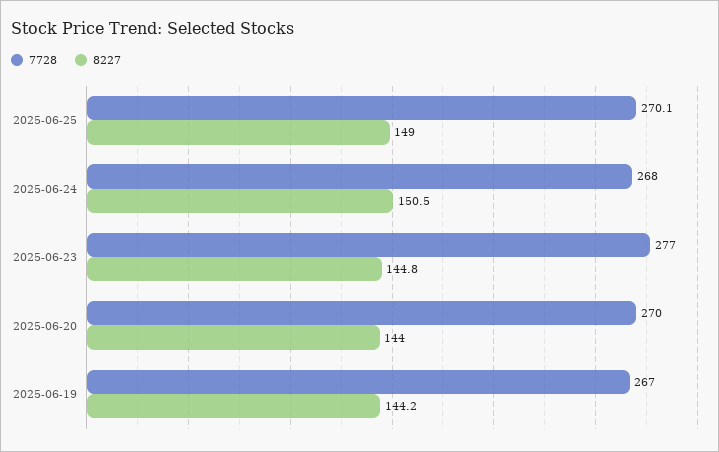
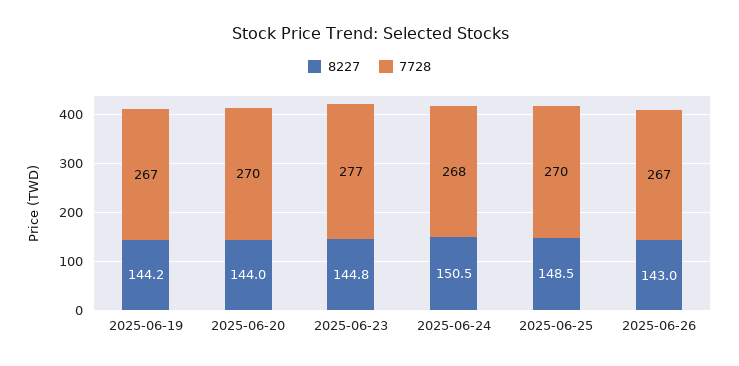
7728, 2025-06-25: 270.1 -> 270
8227, 2025-06-25: 149 -> 148.5
8227, 2025-06-26: none -> 143
7728, 2025-06-26: none -> 267

